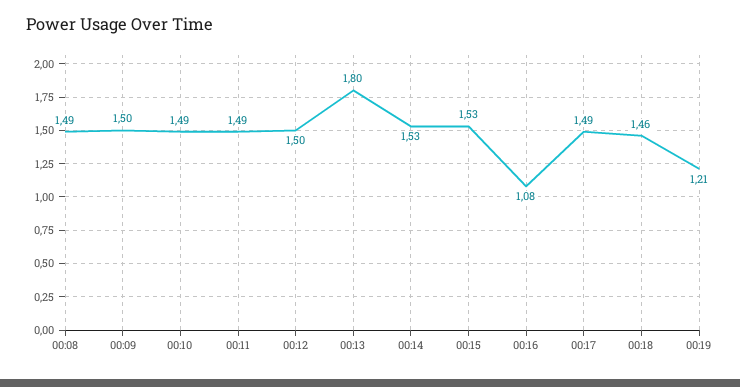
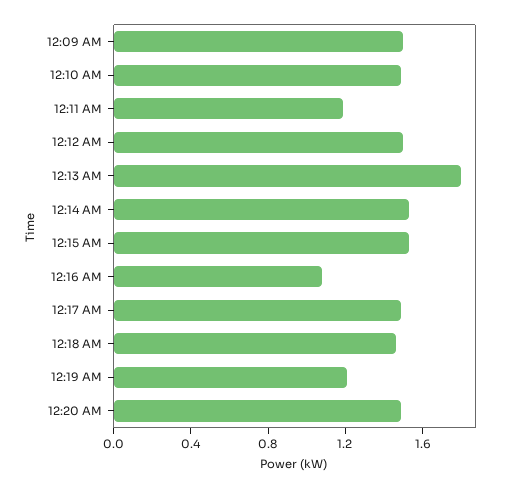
00:08: 1.49 -> none
00:11: 1.49 -> 1.2
12:20 AM: none -> 1.5

